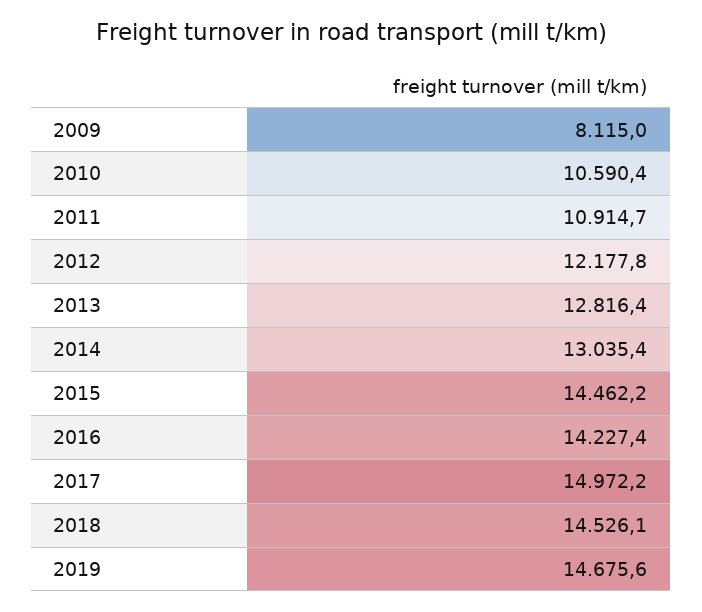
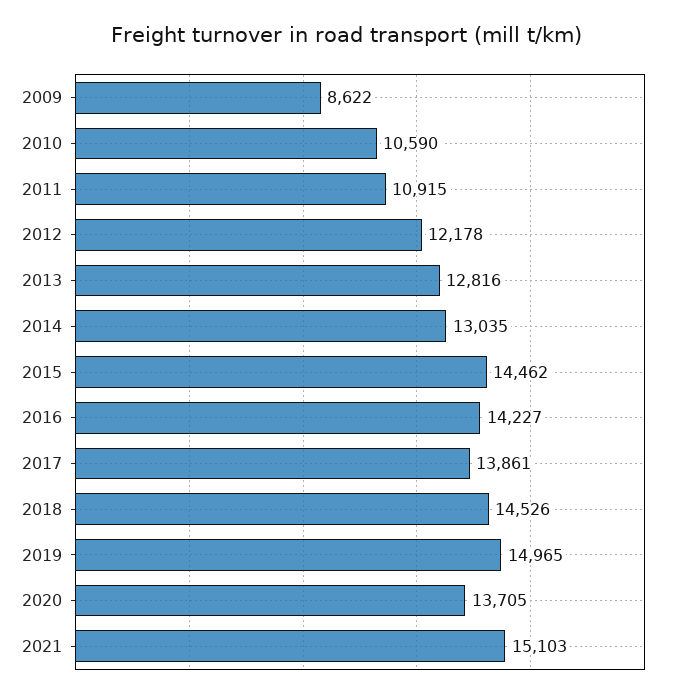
2009: 8115 -> 8622
2017: 14972.2 -> 13861
2019: 14675.6 -> 14965
2020: none -> 13705
2021: none -> 15103

